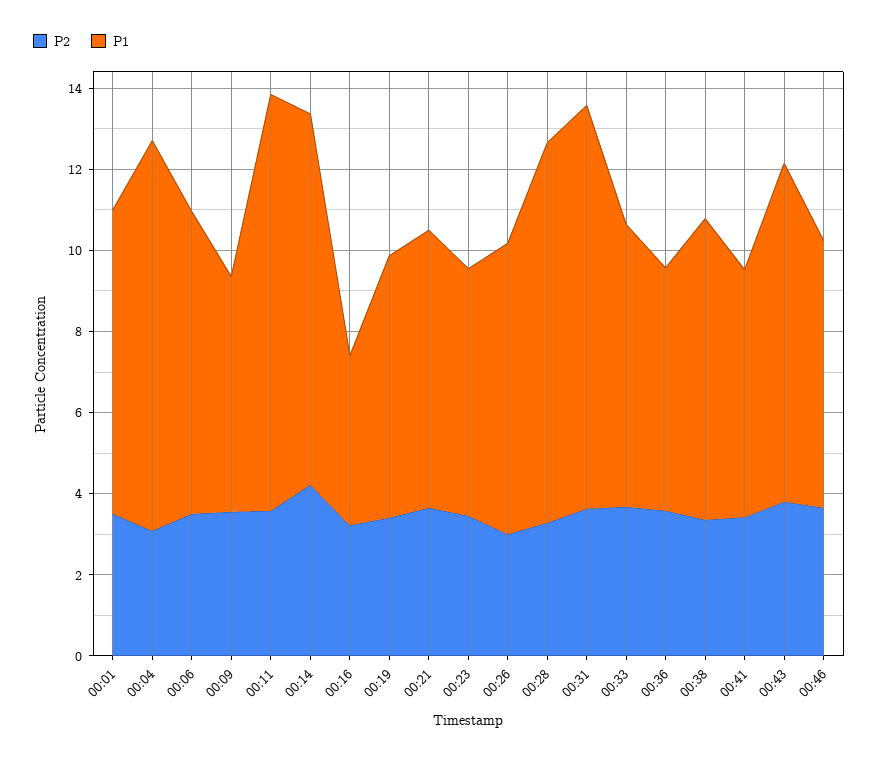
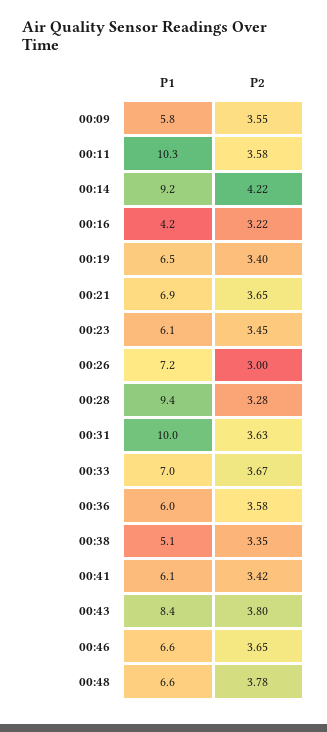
P2, 00:01: 3.5 -> none
P1, 00:01: 7.5 -> none
P2, 00:04: 3 -> none
P1, 00:04: 9.5 -> none
P2, 00:06: 3.5 -> none
P1, 00:06: 7.5 -> none
P1, 00:38: 7.5 -> 5.1
P1, 00:48: none -> 6.6
P2, 00:48: none -> 3.78

